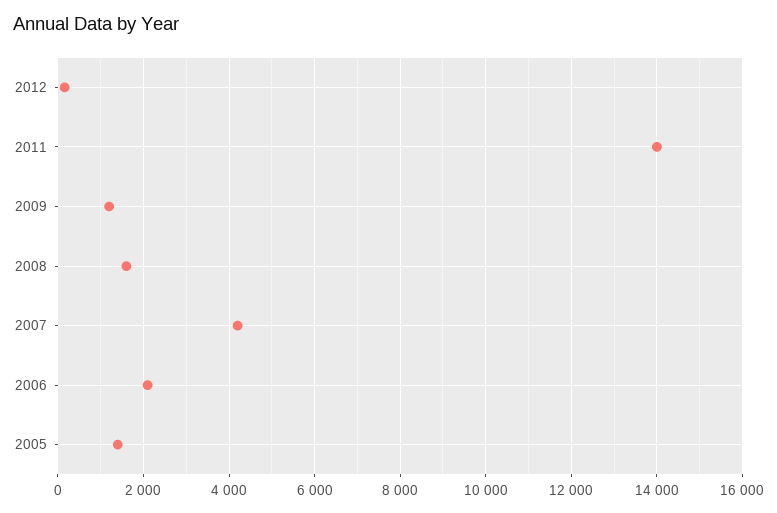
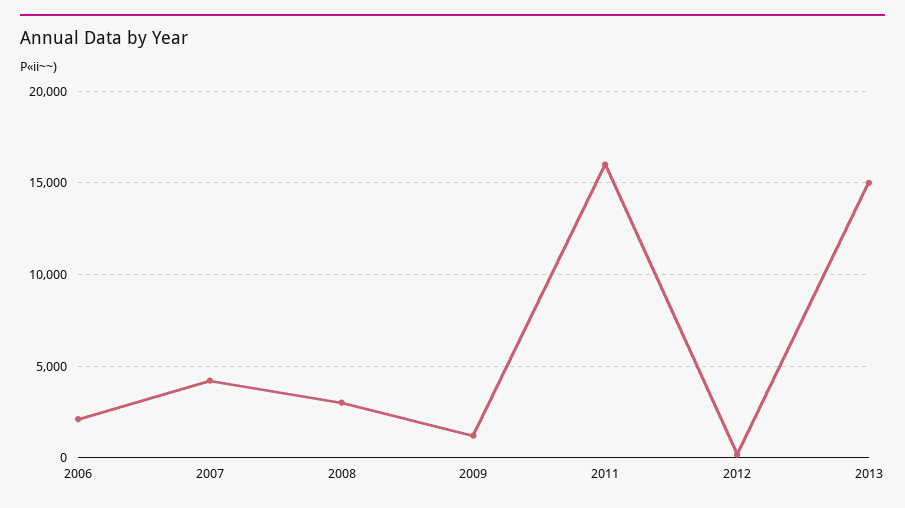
2011: 14000 -> 16000
2008: 1600 -> 3000
2005: 1400 -> none
2013: none -> 15000

